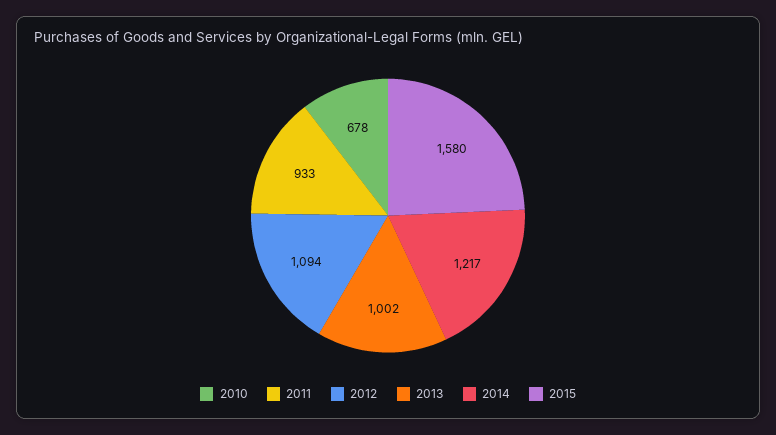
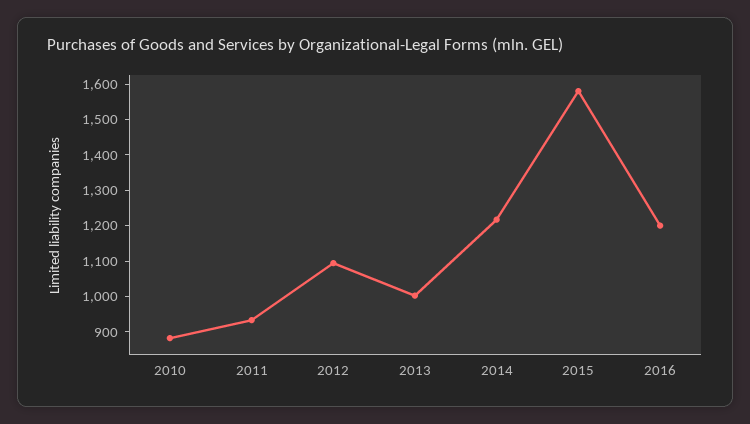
2010: 678 -> 875
2016: none -> 1200

